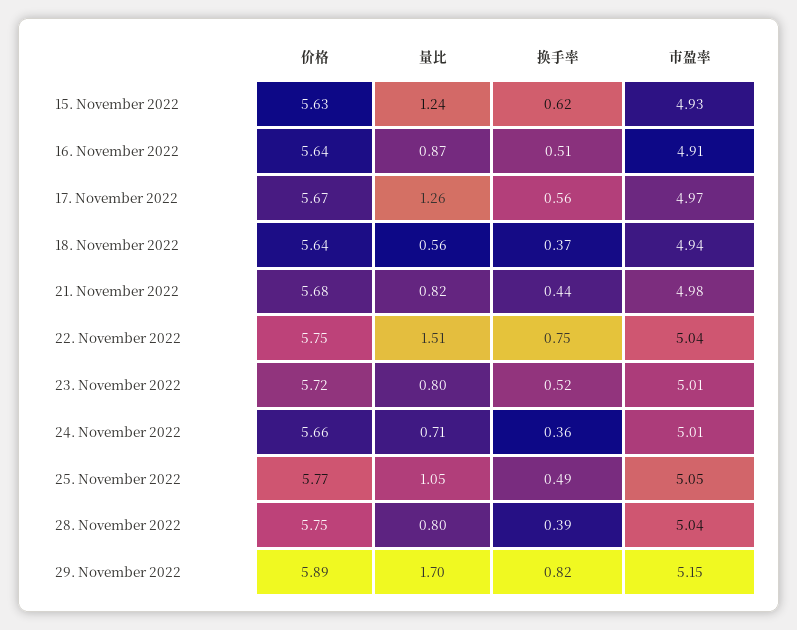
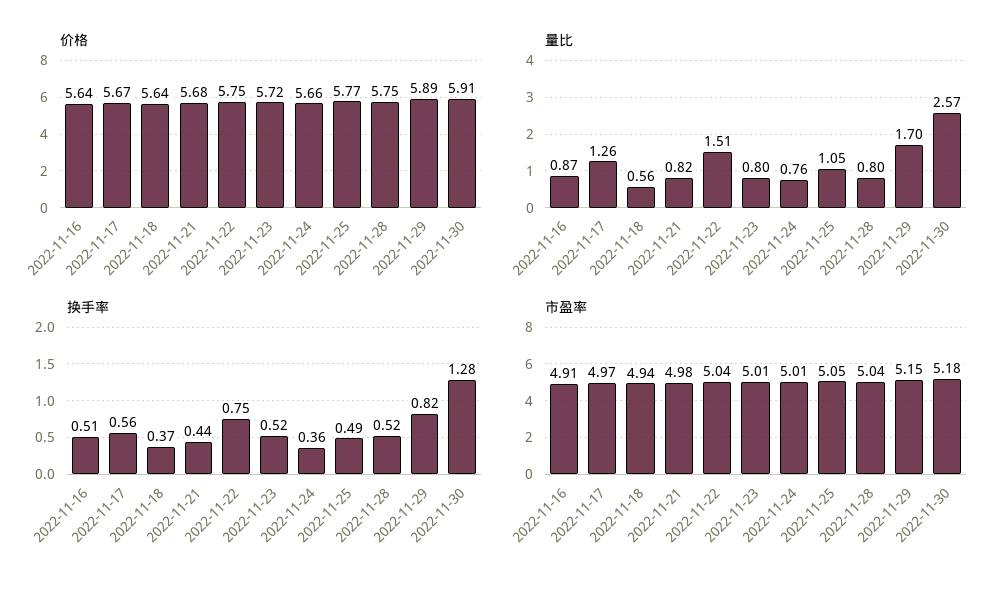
价格, 15. November 2022: 5.63 -> none
量比, 15. November 2022: 1.24 -> none
换手率, 15. November 2022: 0.62 -> none
市盈率, 15. November 2022: 4.93 -> none
量比, 24. November 2022: 0.71 -> 0.76
换手率, 28. November 2022: 0.39 -> 0.52
价格, 2022-11-30: none -> 5.91
量比, 2022-11-30: none -> 2.57
换手率, 2022-11-30: none -> 1.28
市盈率, 2022-11-30: none -> 5.18

